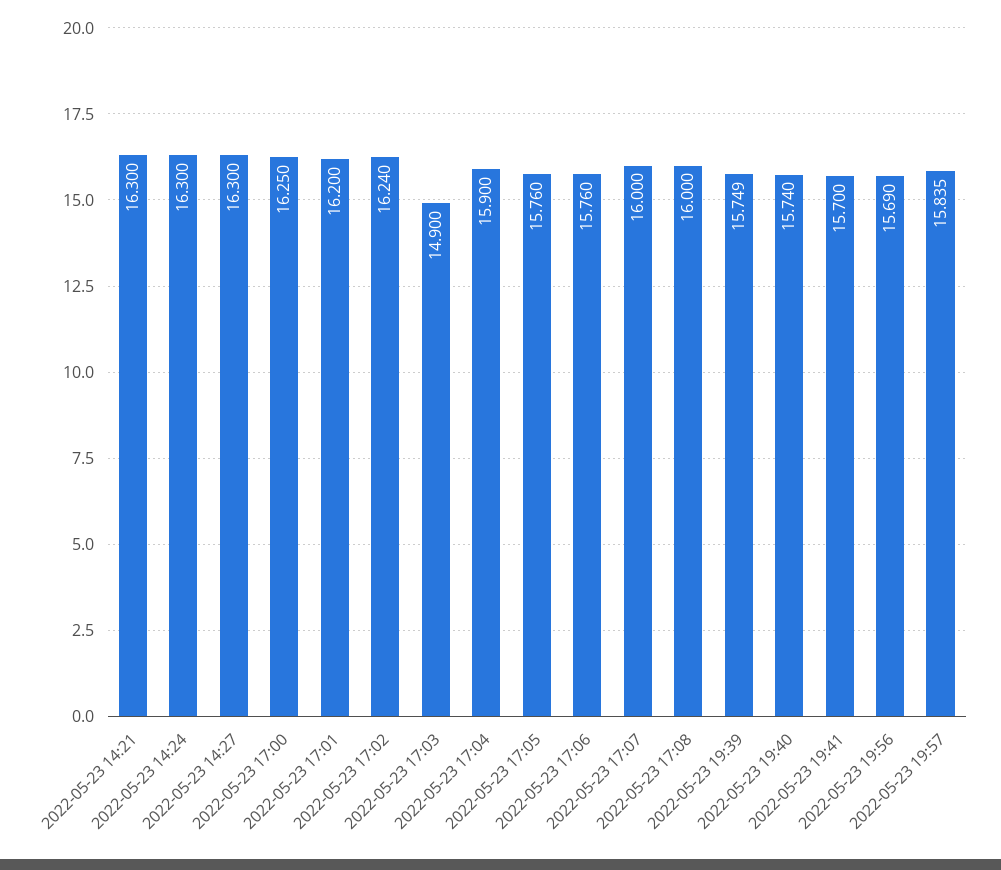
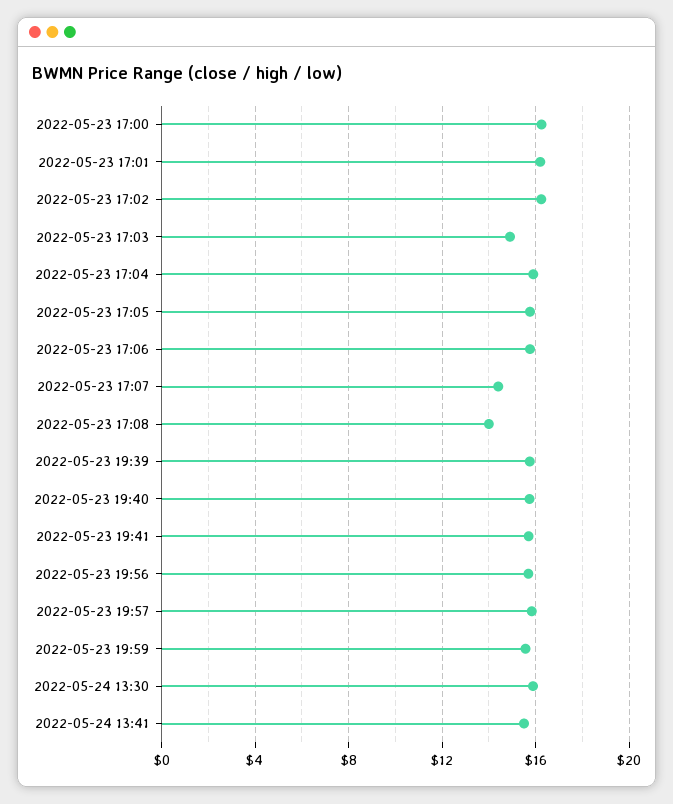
2022-05-23 14:21: 16.3 -> none
2022-05-23 14:24: 16.3 -> none
2022-05-23 14:27: 16.3 -> none
2022-05-23 17:07: 16 -> 14.5
2022-05-23 17:08: 16 -> 14
2022-05-23 19:59: none -> 15.5
2022-05-24 13:30: none -> 16
2022-05-24 13:41: none -> 15.5

